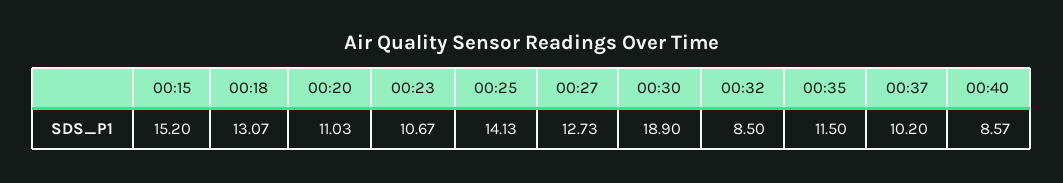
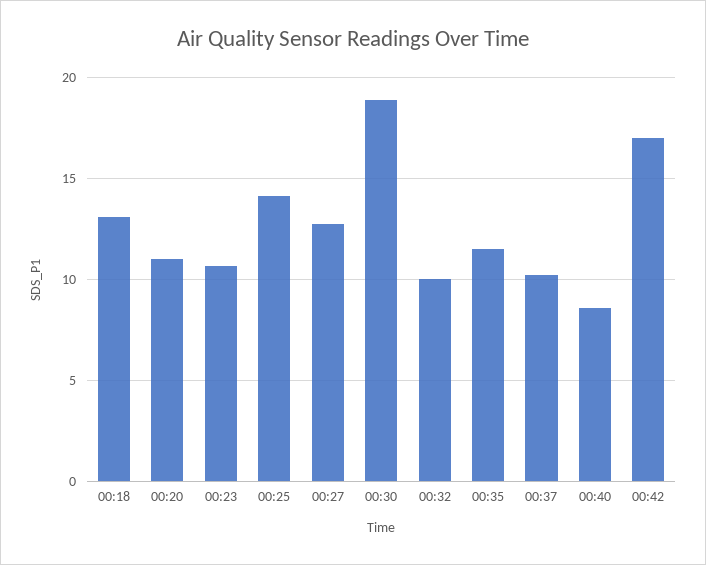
00:15: 15.2 -> none
00:32: 8.5 -> 10
00:42: none -> 17

